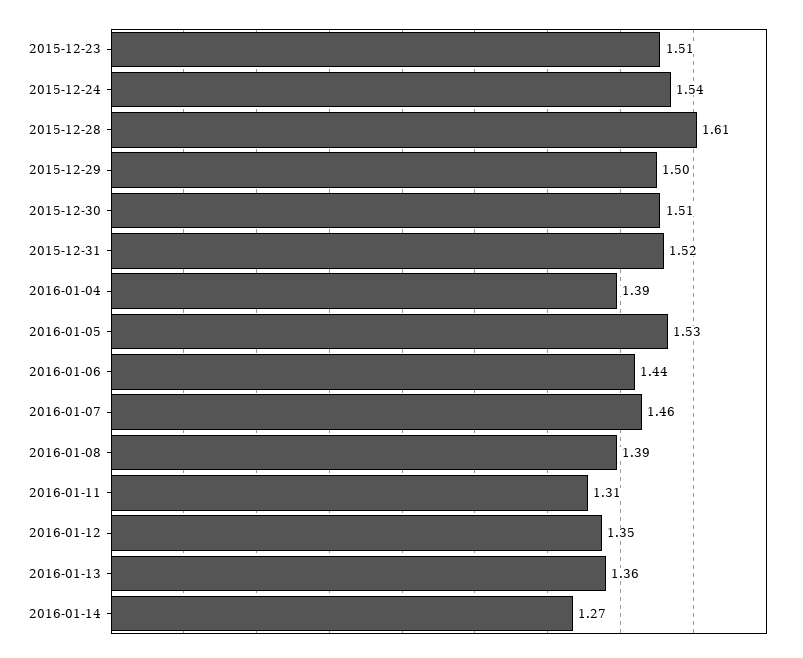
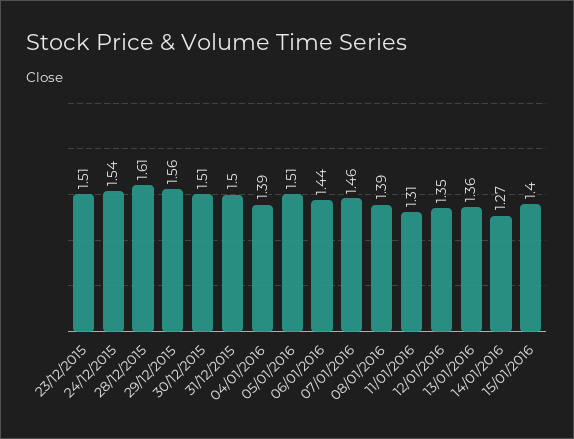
2015-12-29: 1.5 -> 1.56
2015-12-31: 1.52 -> 1.5
2016-01-05: 1.53 -> 1.51
15/01/2016: none -> 1.4

